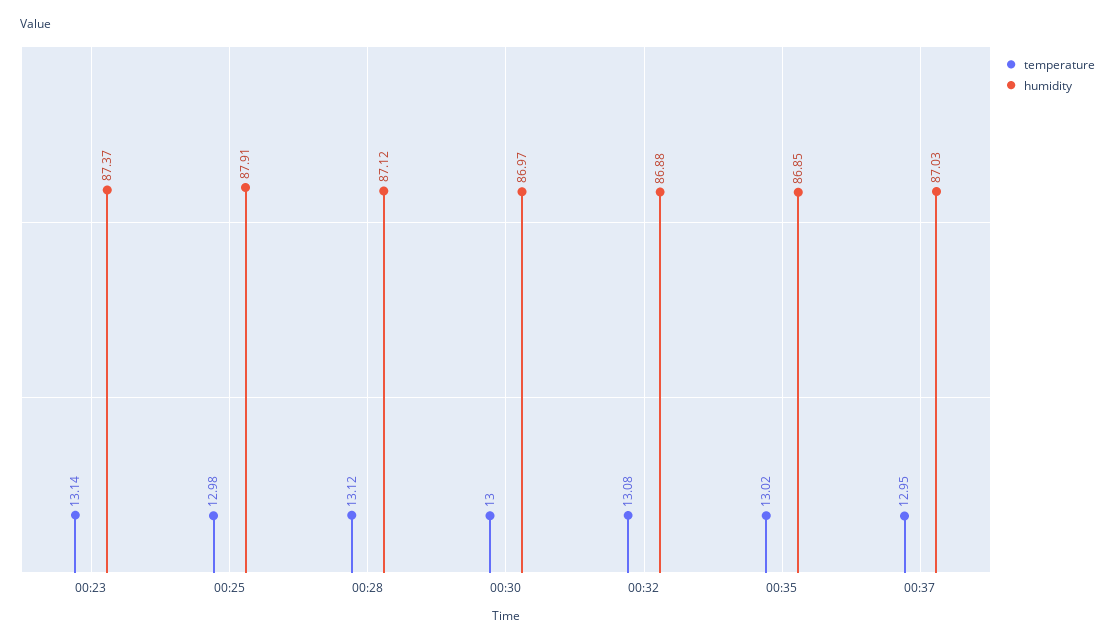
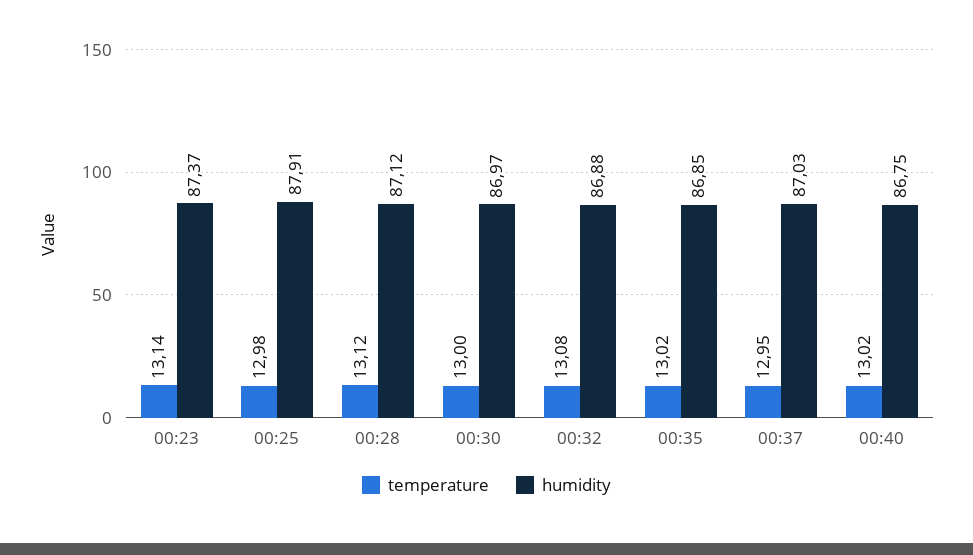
temperature, 00:40: none -> 13.02
humidity, 00:40: none -> 86.75

